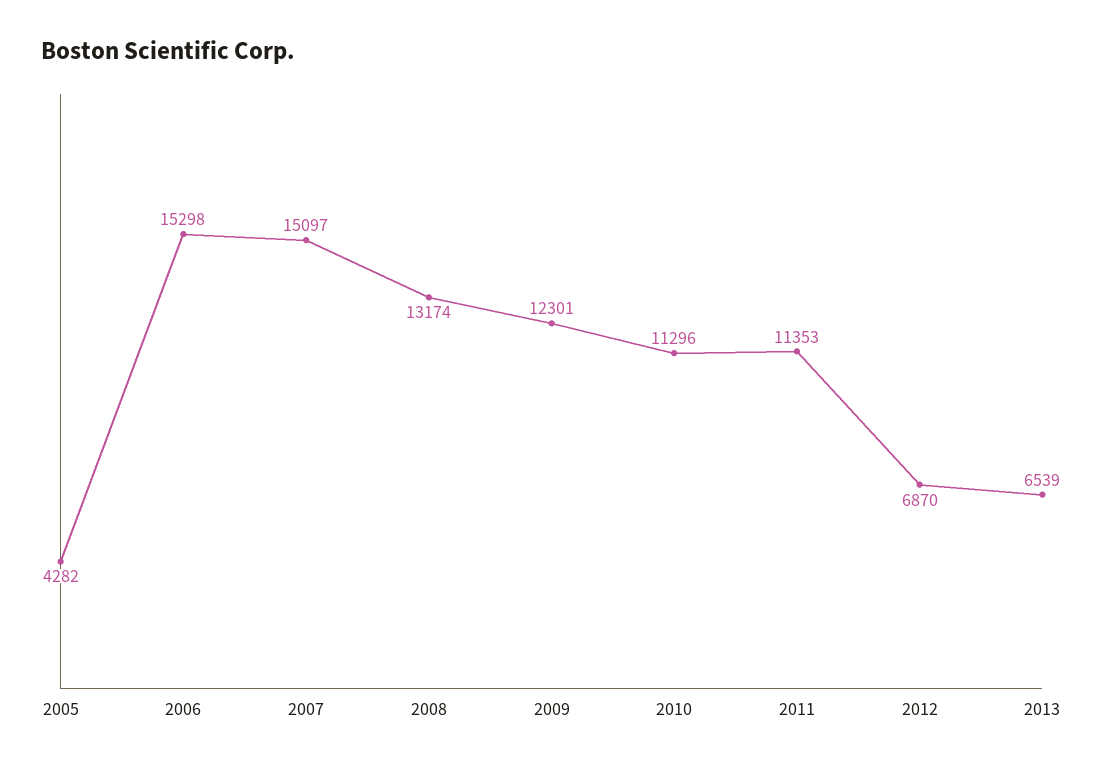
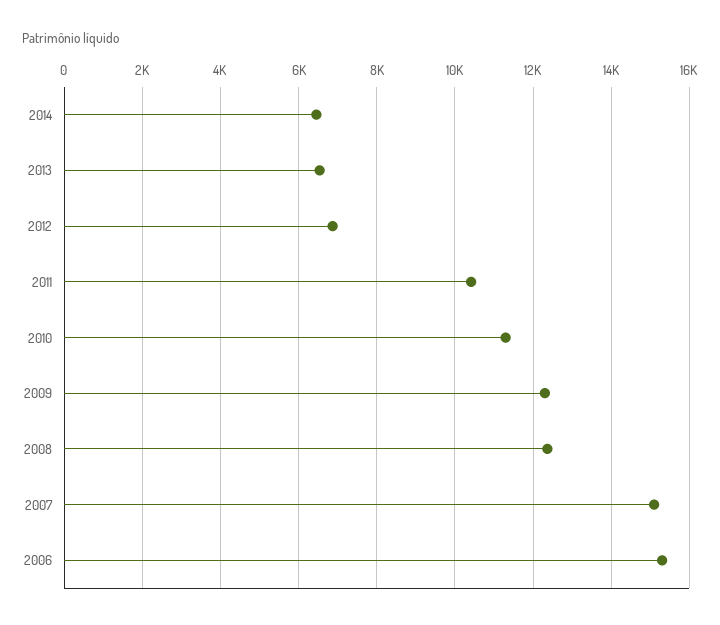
2005: 4282 -> none
2008: 13174 -> 12400
2011: 11353 -> 10400
2014: none -> 6400

